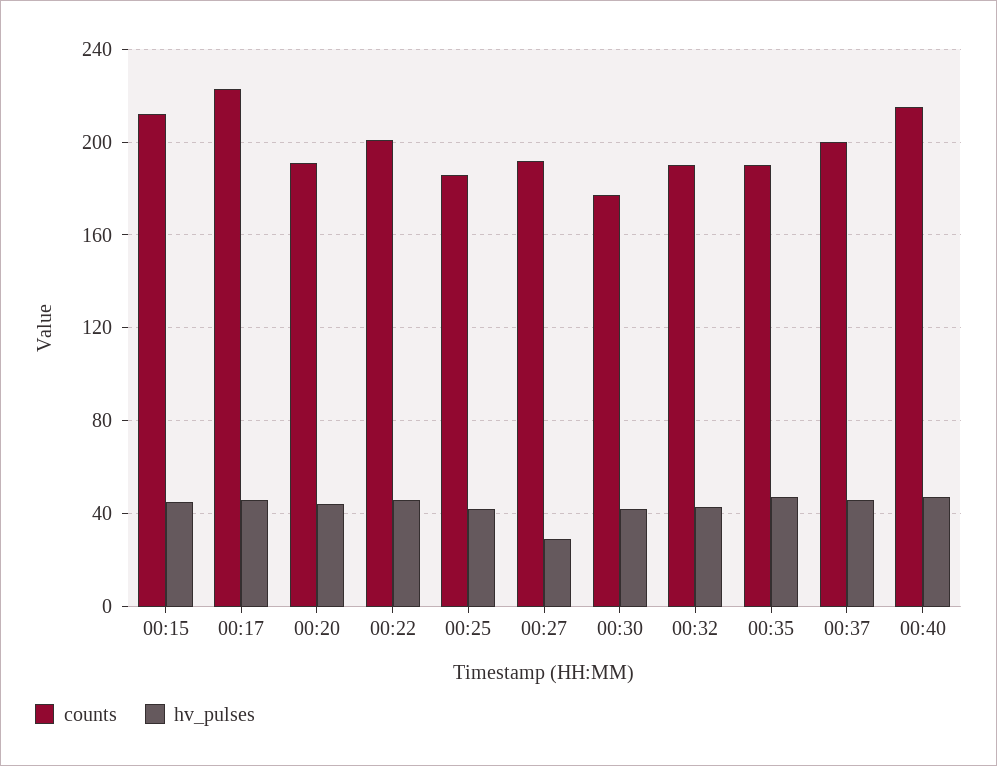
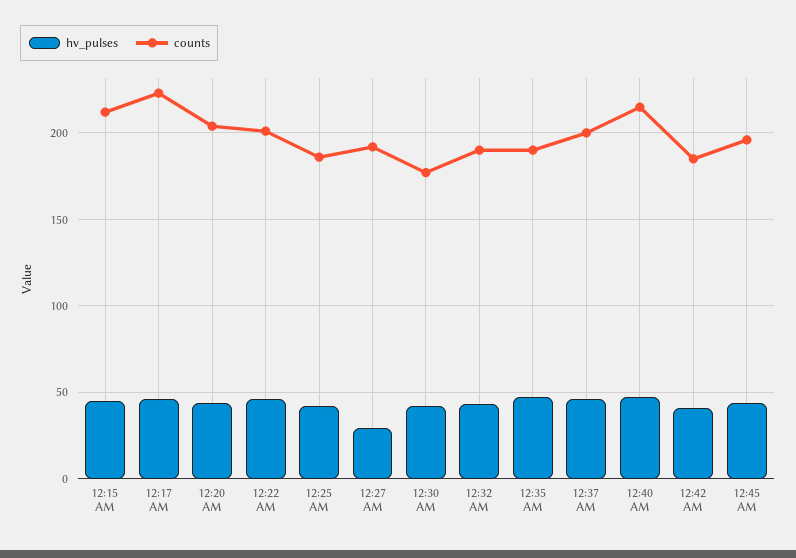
counts, 00:20: 190 -> 205
hv_pulses, 12:42 AM: none -> 40
counts, 12:42 AM: none -> 185
hv_pulses, 12:45 AM: none -> 45
counts, 12:45 AM: none -> 195

